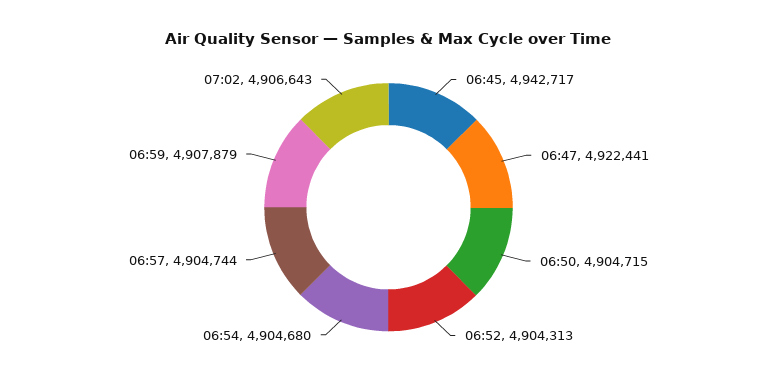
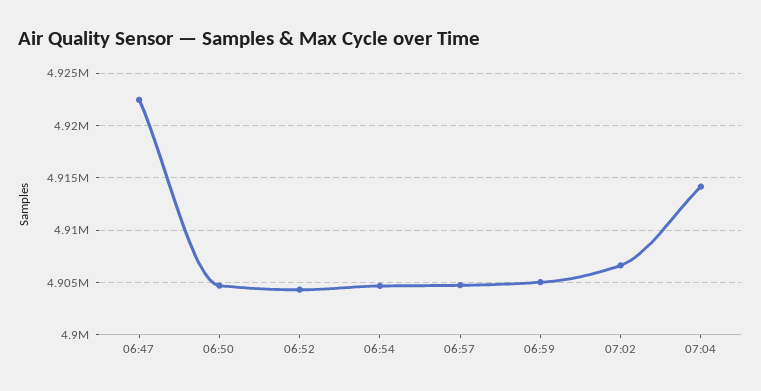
06:45: 4942717 -> none
06:59: 4907879 -> 4905000
07:04: none -> 4914000

